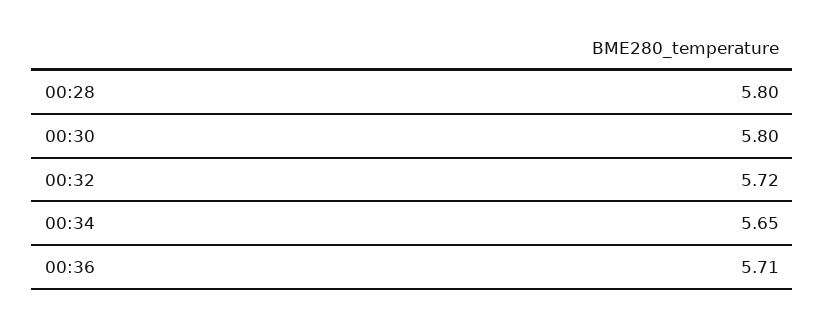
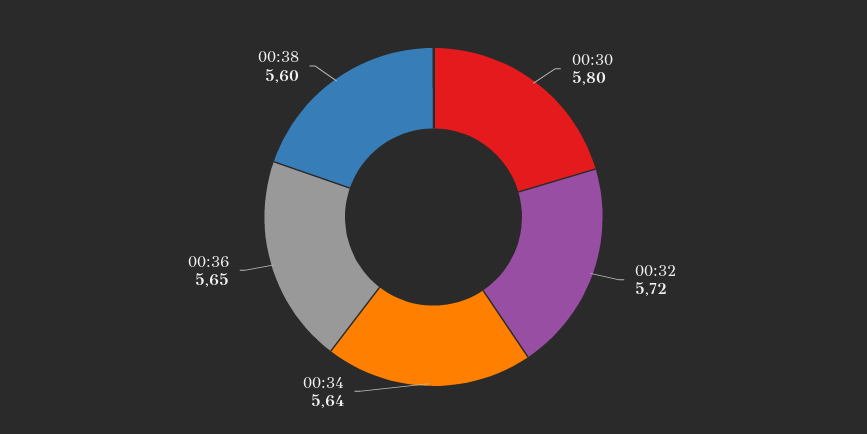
00:28: 5.8 -> none
00:34: 5.65 -> 5.64
00:36: 5.71 -> 5.65
00:38: none -> 5.6

